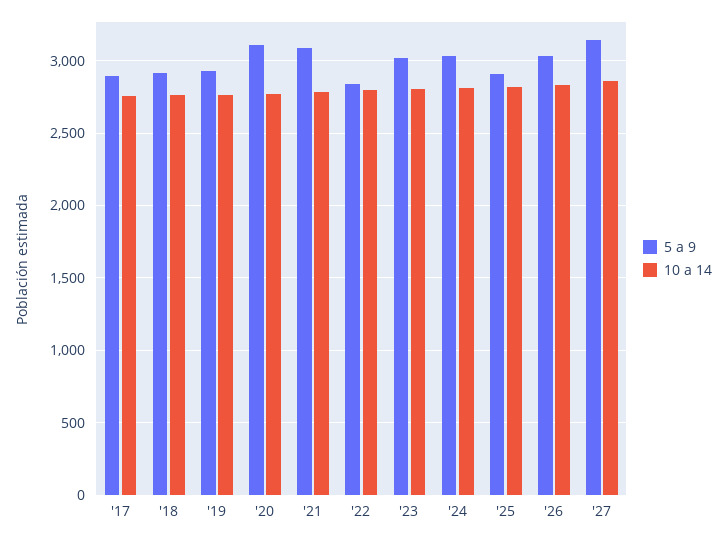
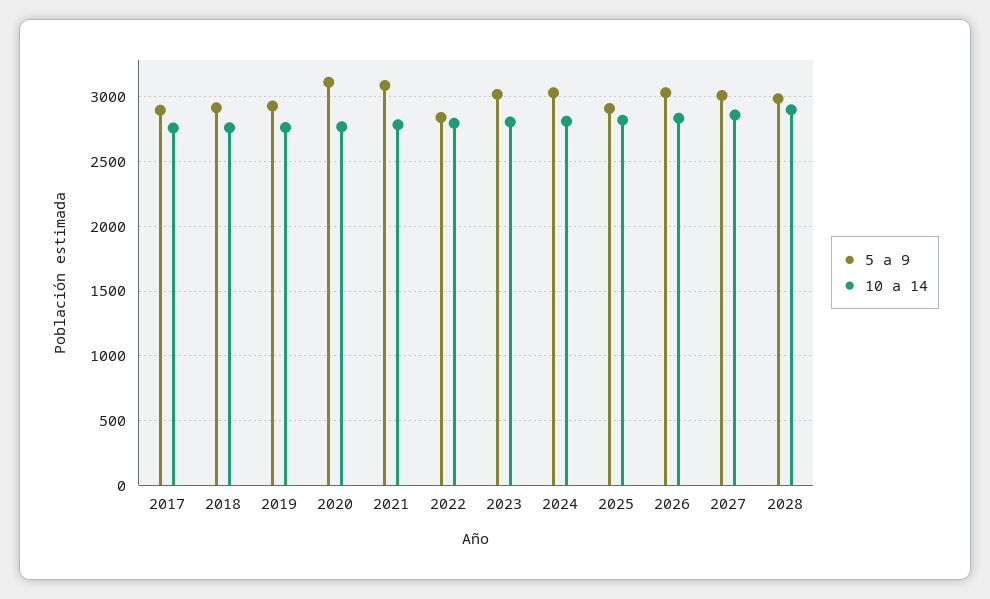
5 a 9, '27: 3150 -> 3000
5 a 9, 2028: none -> 3000
10 a 14, 2028: none -> 2900

